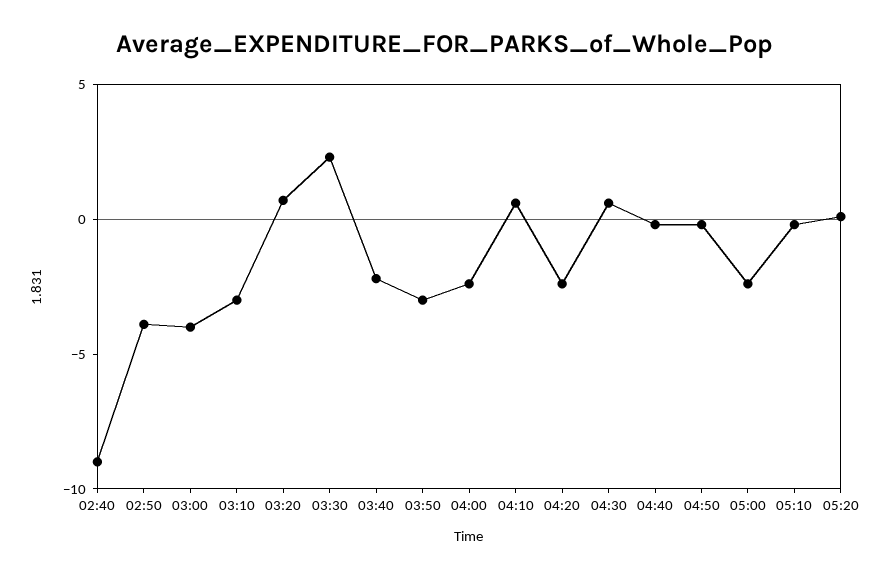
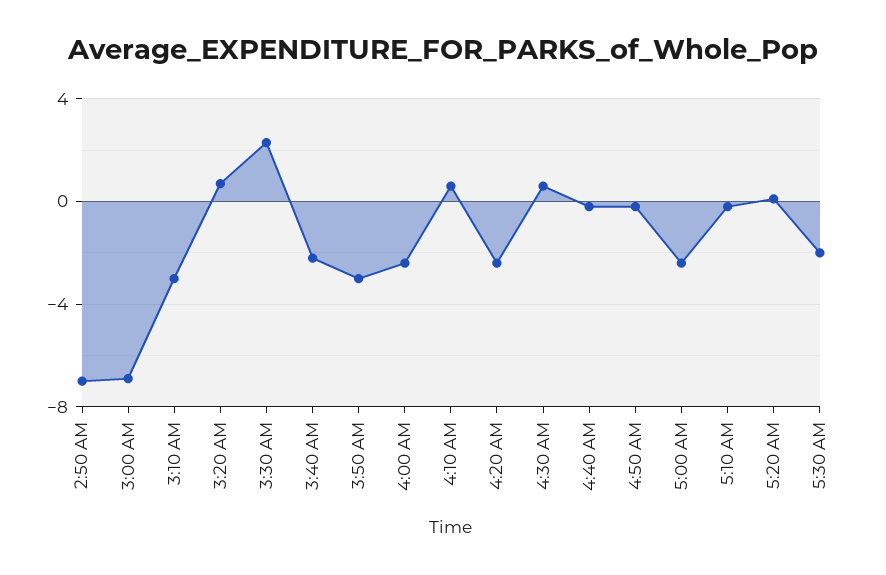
02:40: -9 -> none
02:50: -4 -> -7
03:00: -4 -> -7
5:30 AM: none -> -2

